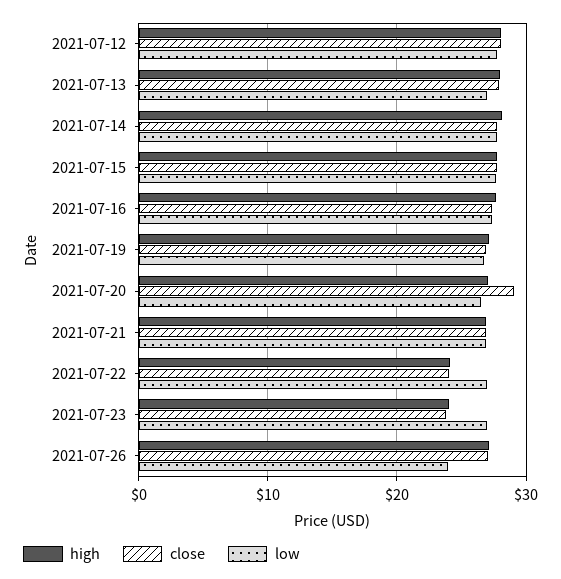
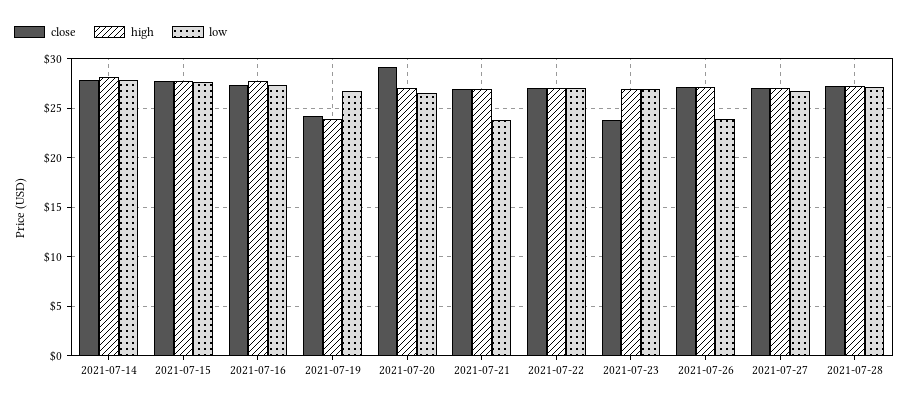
high, 2021-07-12: 28 -> none
close, 2021-07-12: 28 -> none
low, 2021-07-12: 28 -> none
high, 2021-07-13: 28 -> none
close, 2021-07-13: 28 -> none
low, 2021-07-13: 27 -> none
high, 2021-07-19: 27 -> 24
close, 2021-07-19: 27 -> 24
low, 2021-07-21: 27 -> 24
high, 2021-07-22: 24 -> 27
close, 2021-07-22: 24 -> 27
high, 2021-07-23: 24 -> 27
close, 2021-07-27: none -> 27
high, 2021-07-27: none -> 27
low, 2021-07-27: none -> 27
close, 2021-07-28: none -> 27
high, 2021-07-28: none -> 27
low, 2021-07-28: none -> 27

